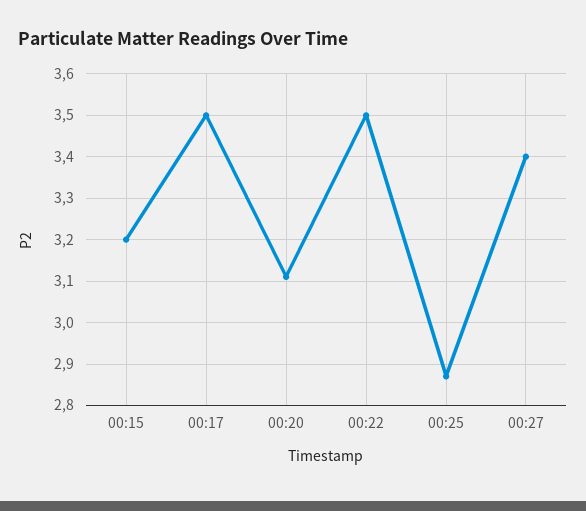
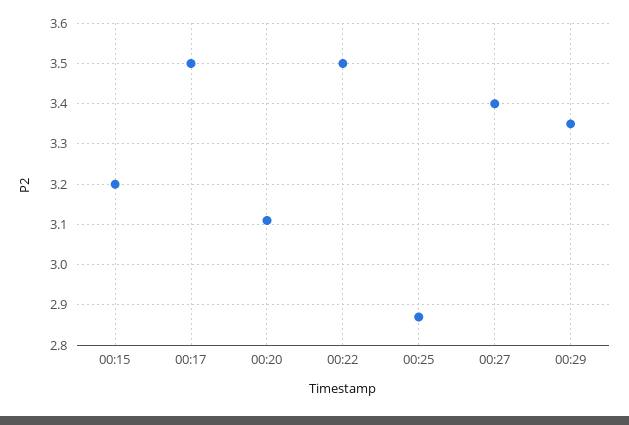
00:29: none -> 3.35

